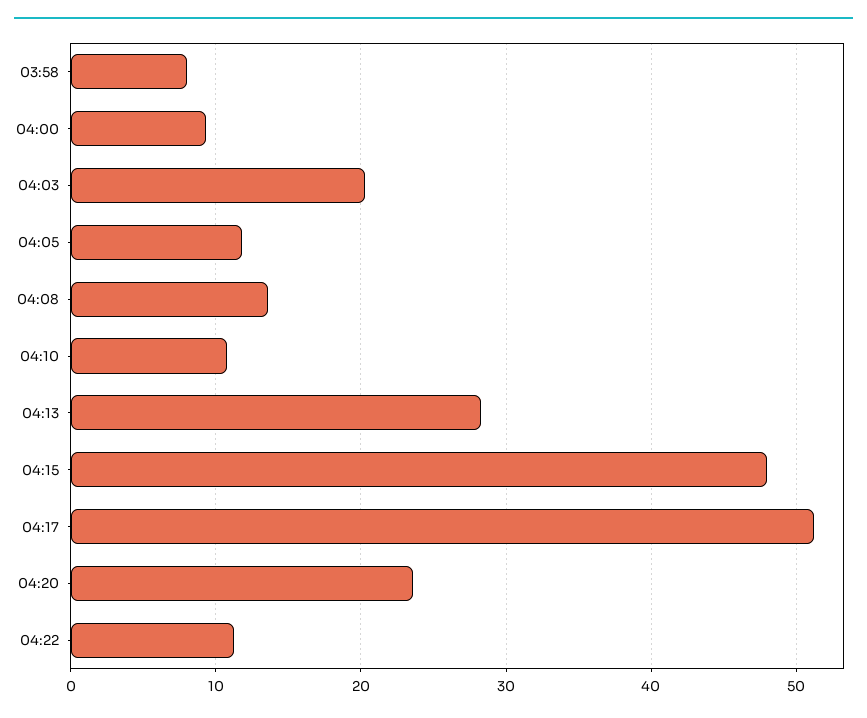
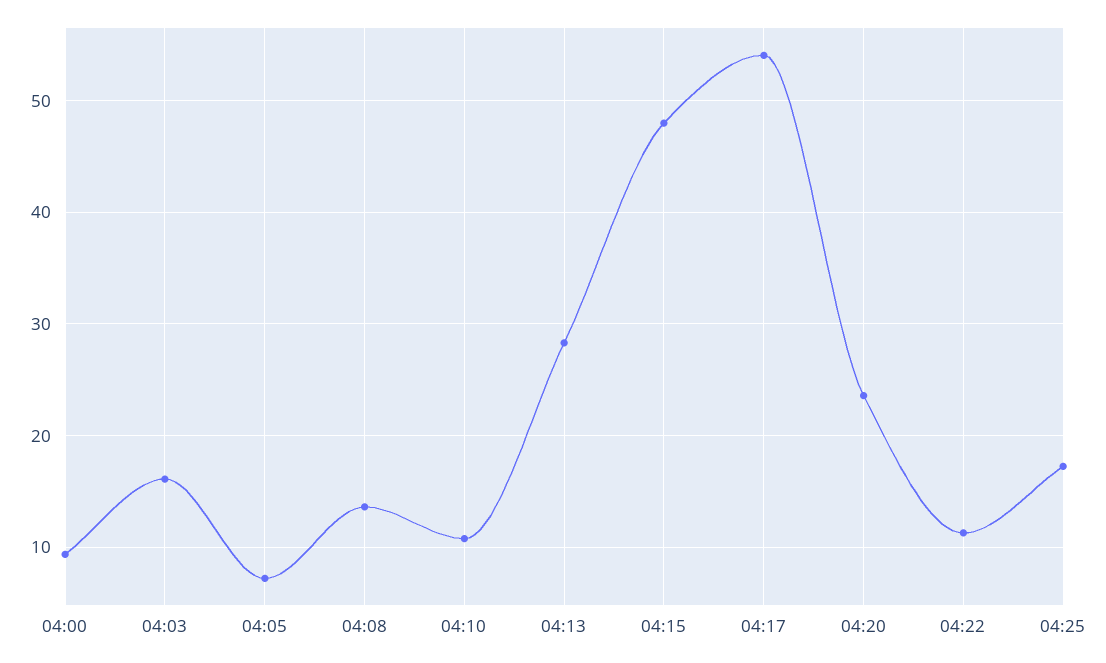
03:58: 8 -> none
04:03: 20 -> 16
04:05: 12 -> 7
04:17: 51 -> 54
04:25: none -> 17

